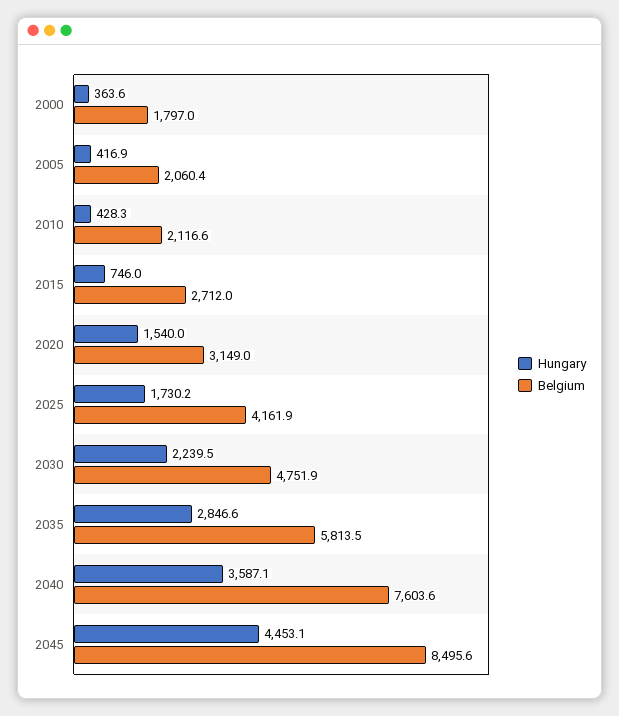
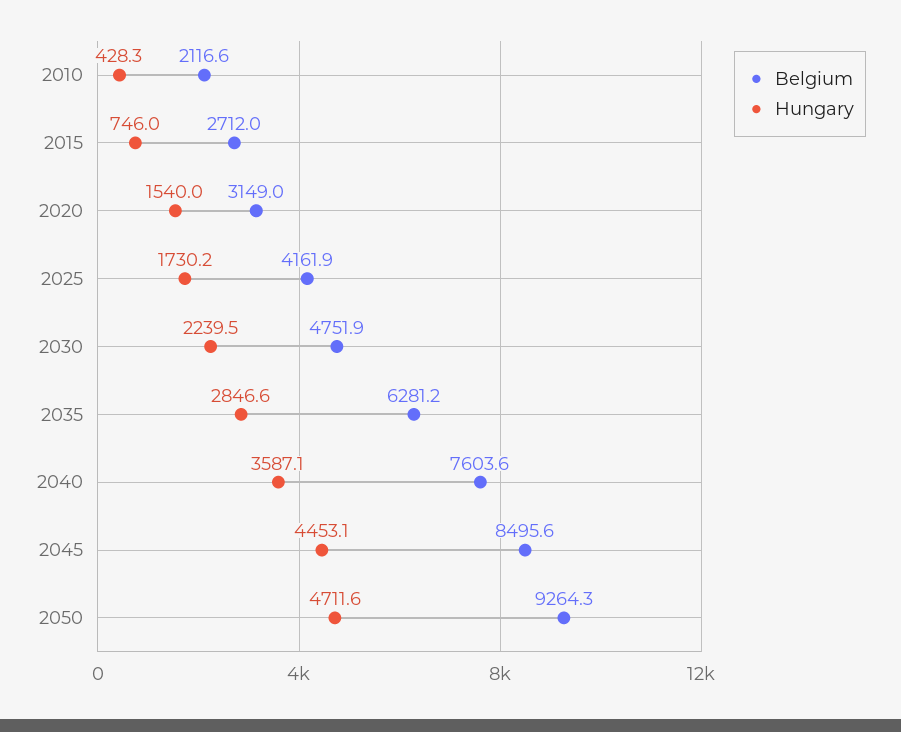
Hungary, 2000: 363.6 -> none
Belgium, 2000: 1797 -> none
Hungary, 2005: 416.9 -> none
Belgium, 2005: 2060.4 -> none
Belgium, 2035: 5813.5 -> 6281.2
Belgium, 2050: none -> 9264.3
Hungary, 2050: none -> 4711.6

